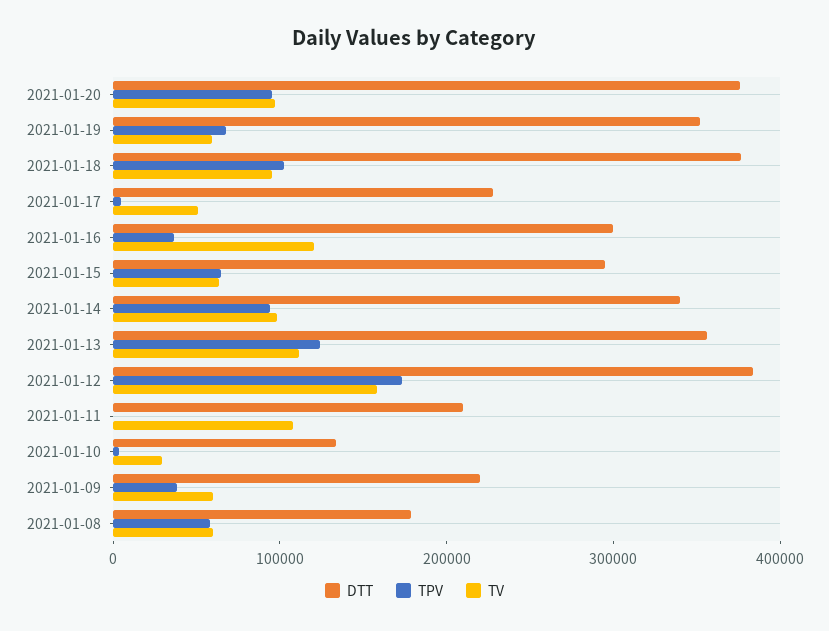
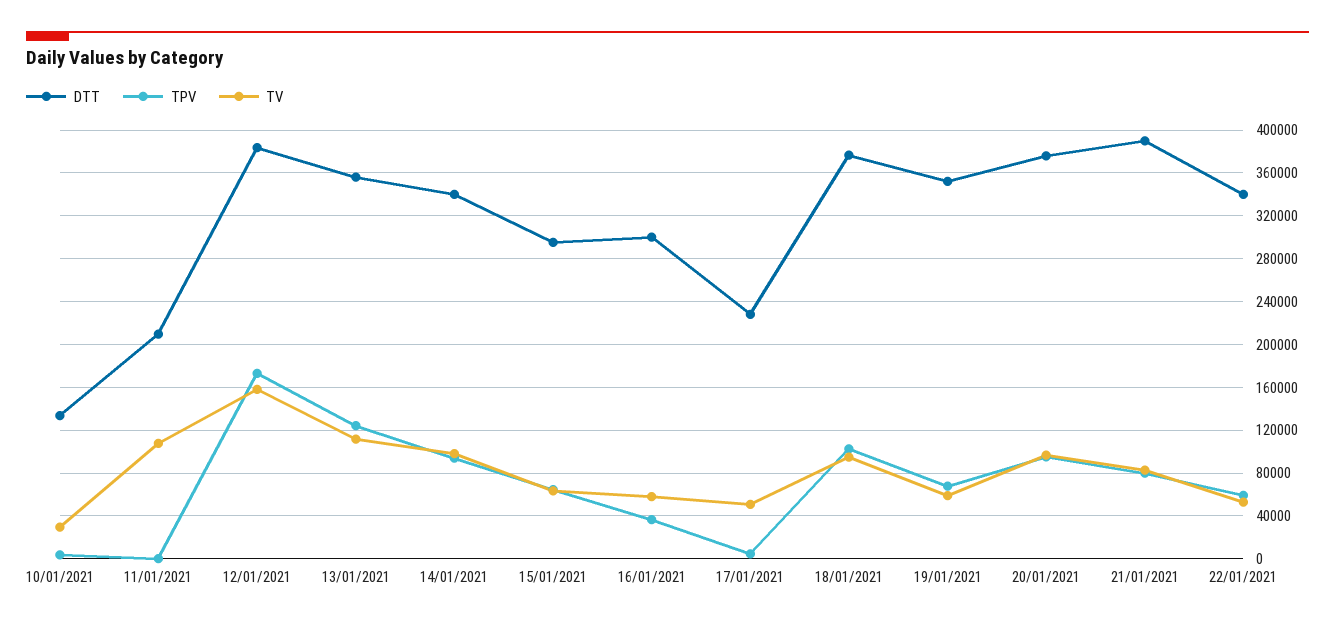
TV, 2021-01-16: 120000 -> 60000
DTT, 2021-01-09: 220000 -> none
TPV, 2021-01-09: 40000 -> none
TV, 2021-01-09: 60000 -> none
DTT, 2021-01-08: 180000 -> none
TPV, 2021-01-08: 60000 -> none
TV, 2021-01-08: 60000 -> none
DTT, 21/01/2021: none -> 390000
TPV, 21/01/2021: none -> 80000
TV, 21/01/2021: none -> 80000
DTT, 22/01/2021: none -> 340000
TPV, 22/01/2021: none -> 60000
TV, 22/01/2021: none -> 50000

